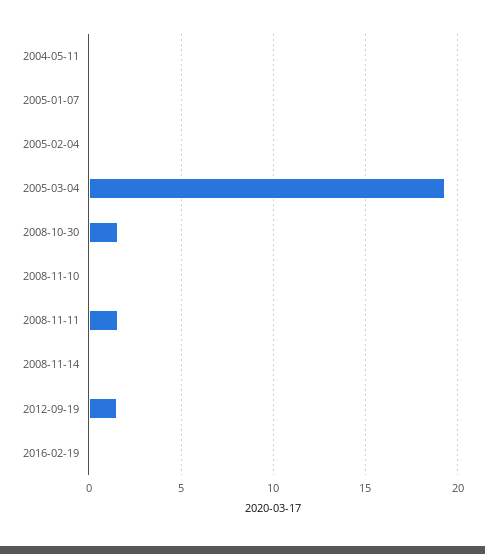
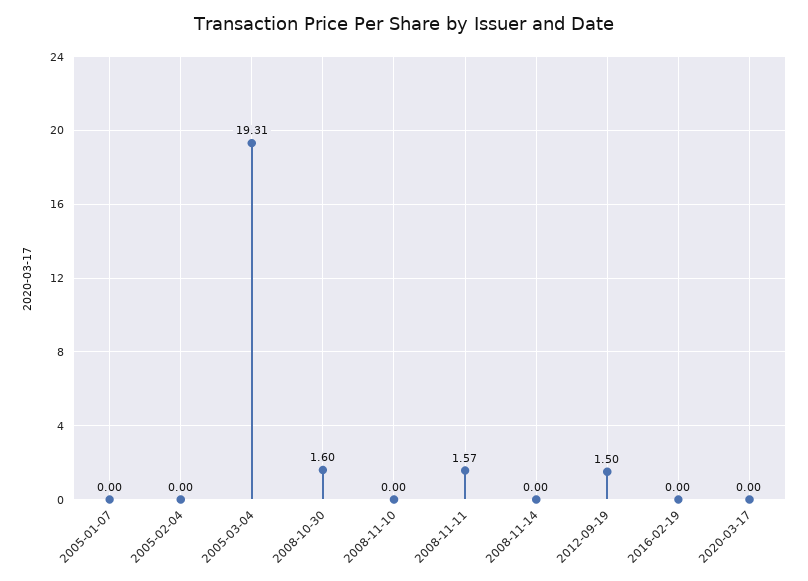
2004-05-11: 0 -> none
2020-03-17: none -> 0

